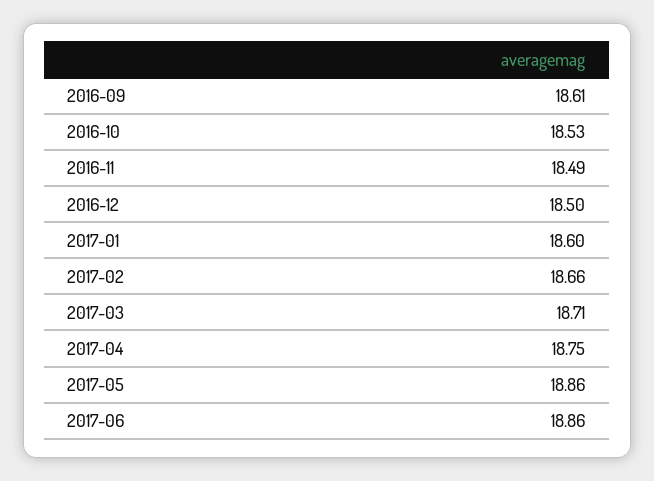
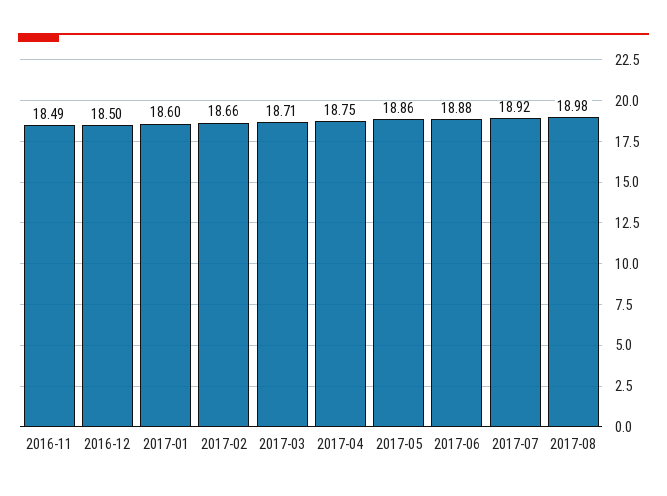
2016-09: 18.61 -> none
2016-10: 18.53 -> none
2017-06: 18.86 -> 18.88
2017-07: none -> 18.92
2017-08: none -> 18.98

